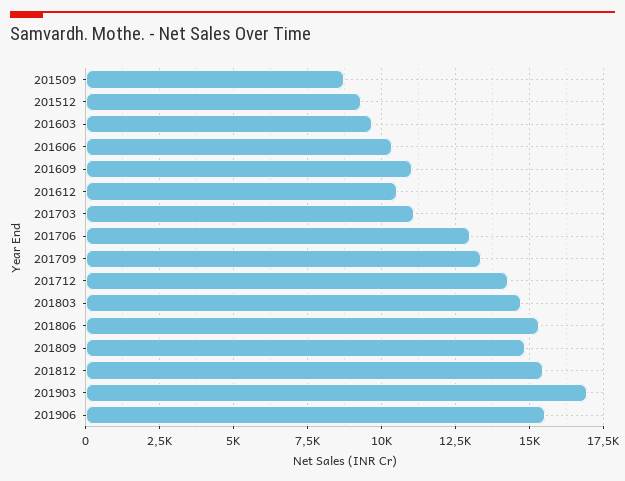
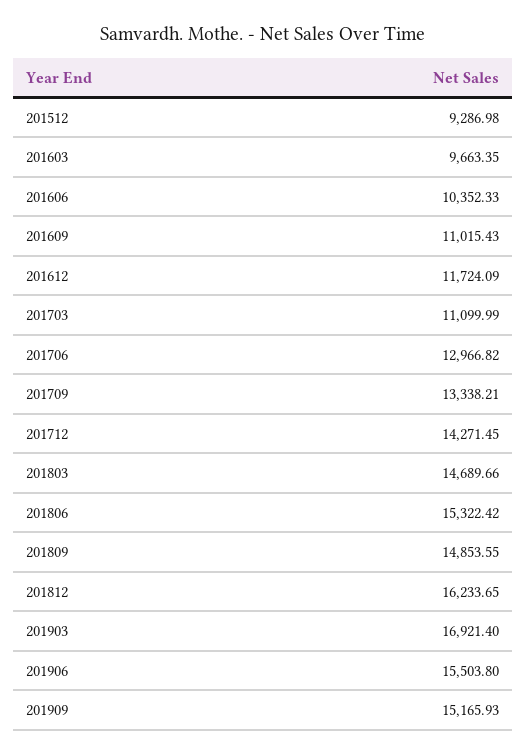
201509: 8750 -> none
201612: 10500 -> 11724.09
201812: 15500 -> 16233.65
201909: none -> 15165.93

